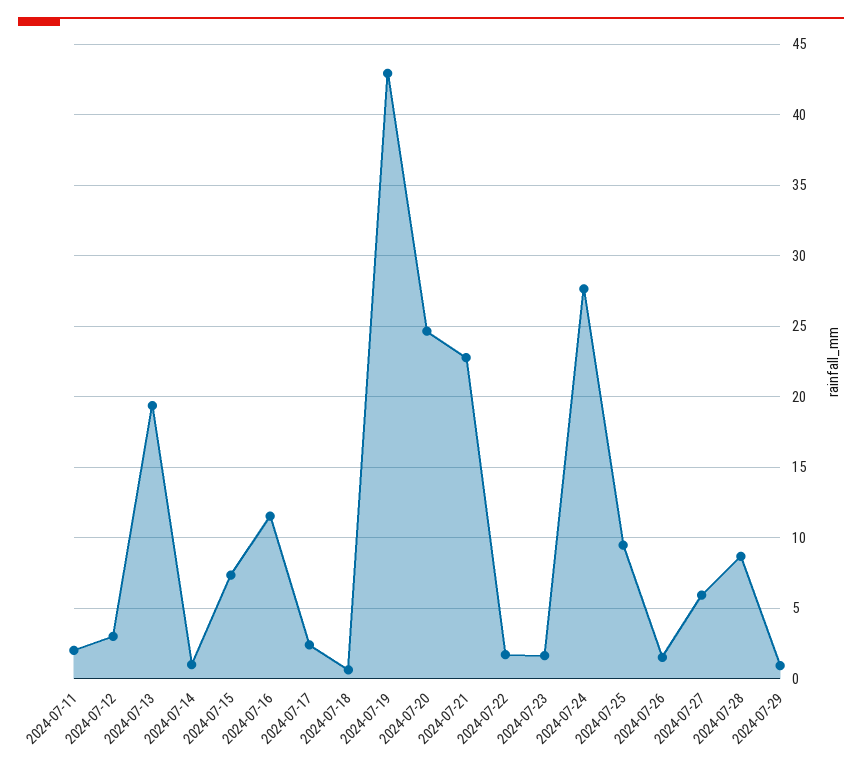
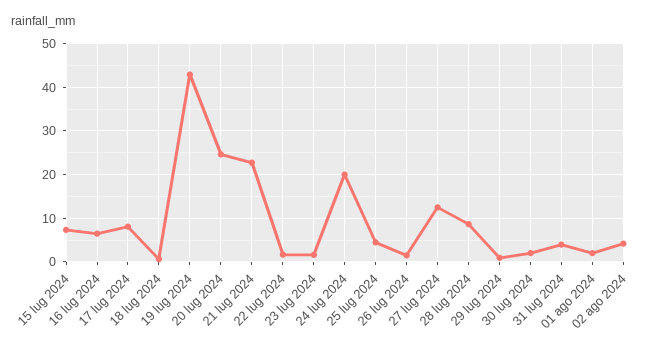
2024-07-11: 2 -> none
2024-07-12: 3 -> none
2024-07-13: 19.5 -> none
2024-07-14: 1 -> none
2024-07-16: 11.5 -> 6
2024-07-17: 2.5 -> 8
2024-07-24: 27.5 -> 20
2024-07-25: 9.5 -> 4
2024-07-27: 6 -> 12
30 lug 2024: none -> 2
31 lug 2024: none -> 4
01 ago 2024: none -> 2
02 ago 2024: none -> 4

